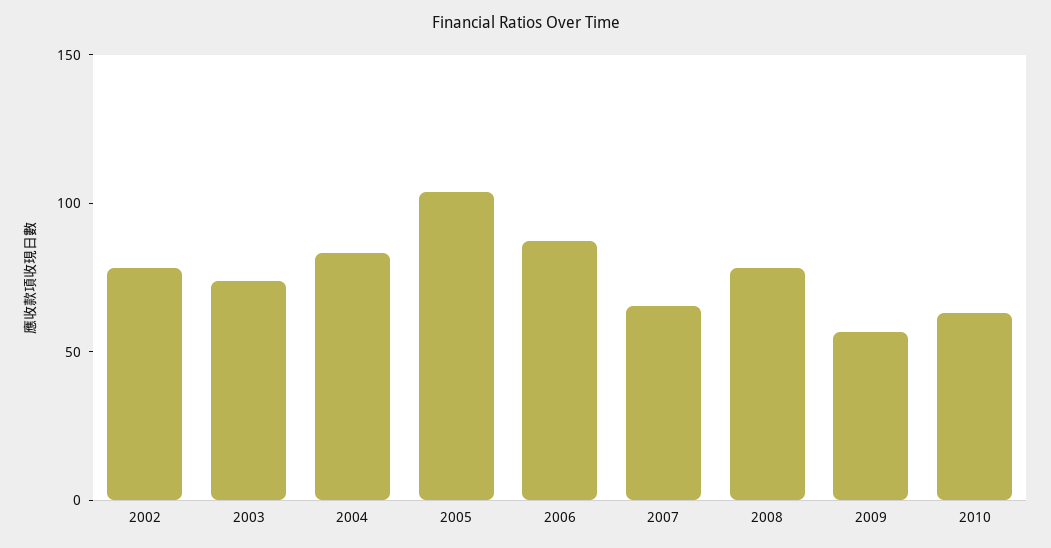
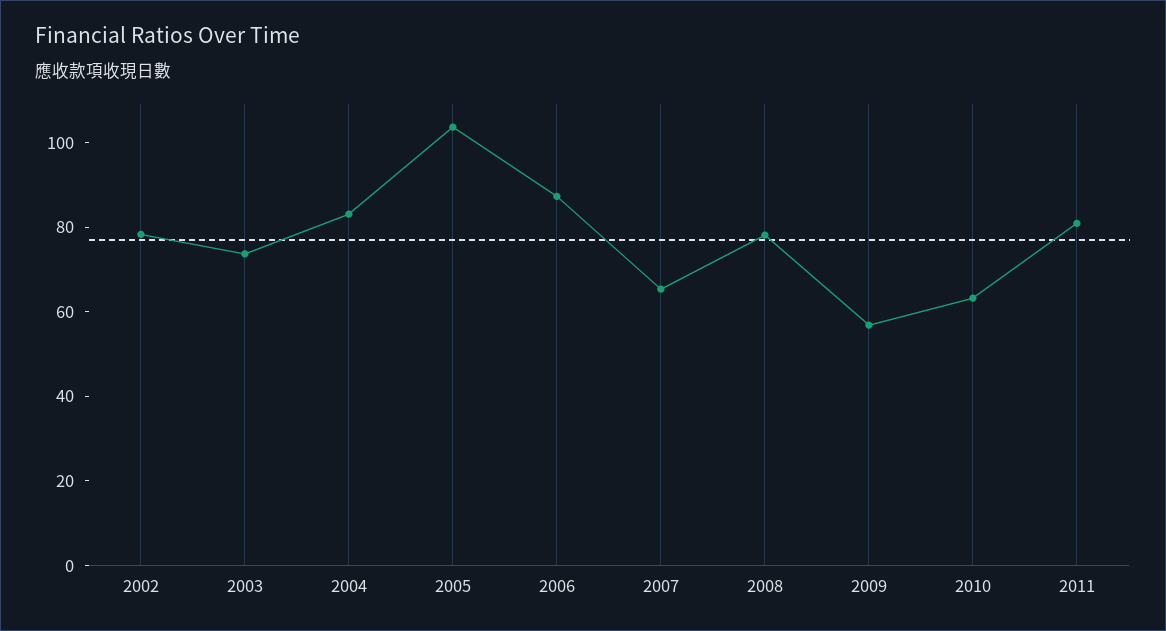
2011: none -> 80

